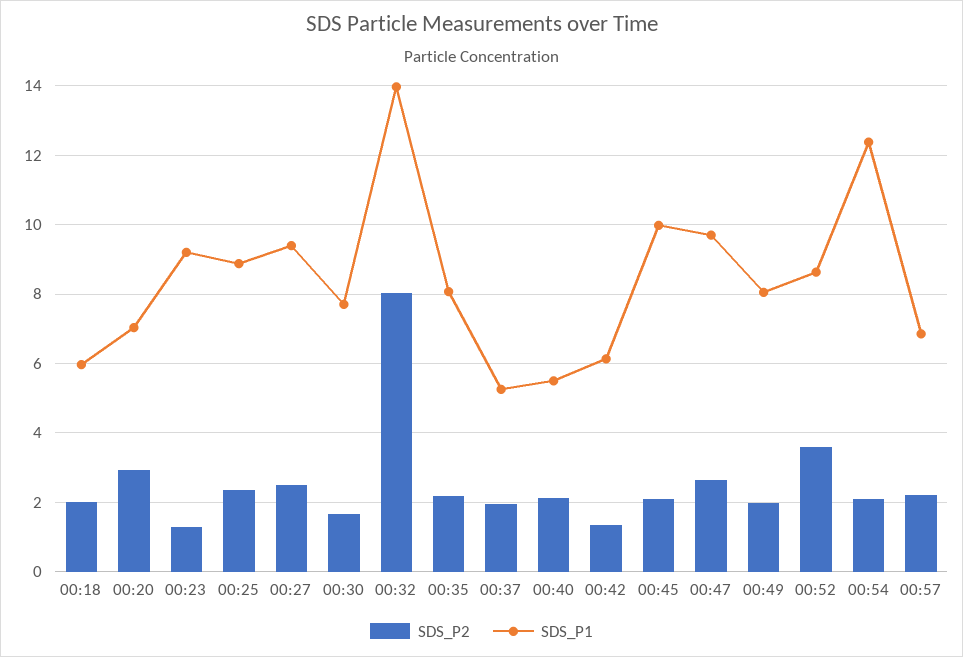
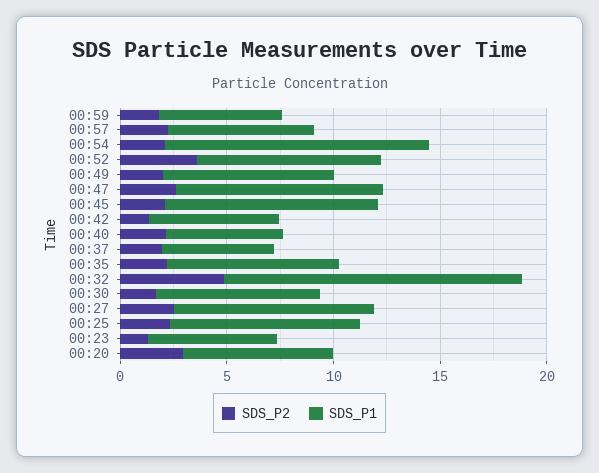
SDS_P2, 00:18: 2 -> none
SDS_P1, 00:18: 6 -> none
SDS_P1, 00:23: 9.2 -> 6
SDS_P2, 00:32: 8 -> 5
SDS_P2, 00:59: none -> 2
SDS_P1, 00:59: none -> 6

